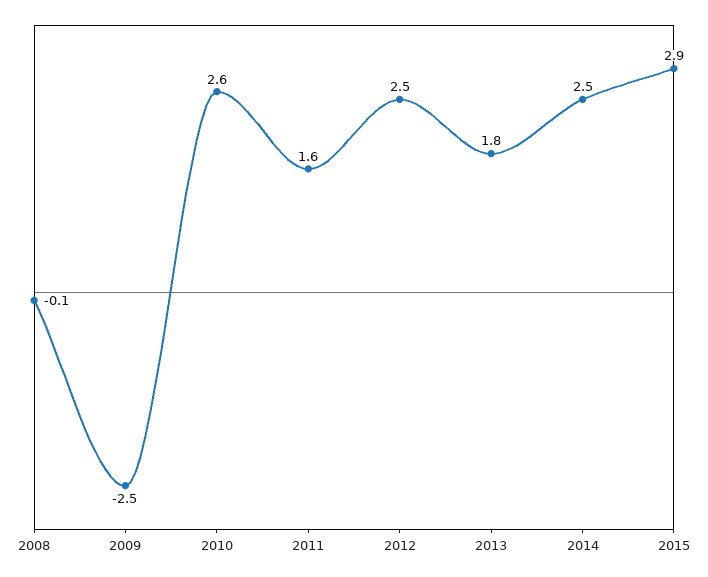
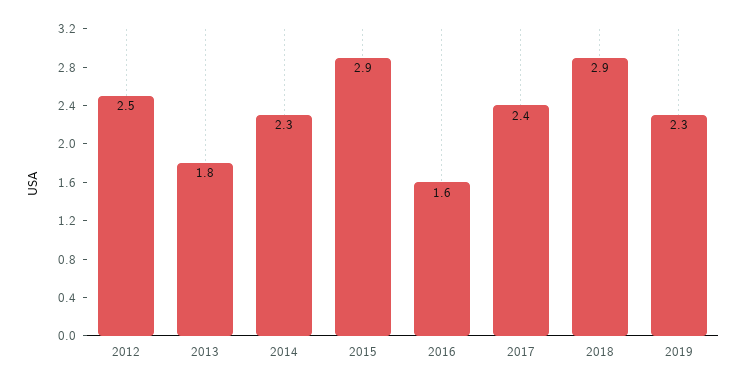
2008: -0.1 -> none
2009: -2.5 -> none
2010: 2.6 -> none
2011: 1.6 -> none
2014: 2.5 -> 2.3
2016: none -> 1.6
2017: none -> 2.4
2018: none -> 2.9
2019: none -> 2.3

